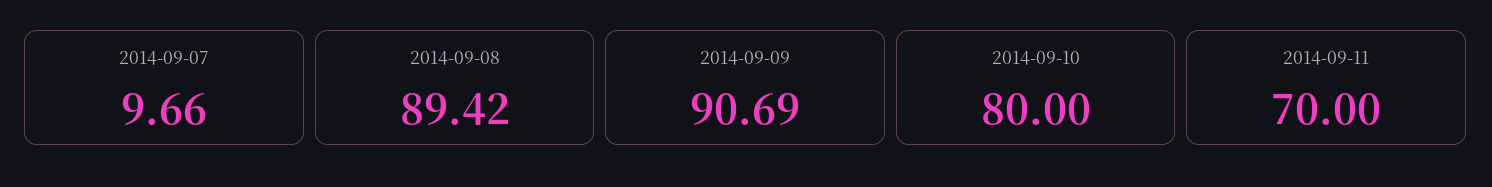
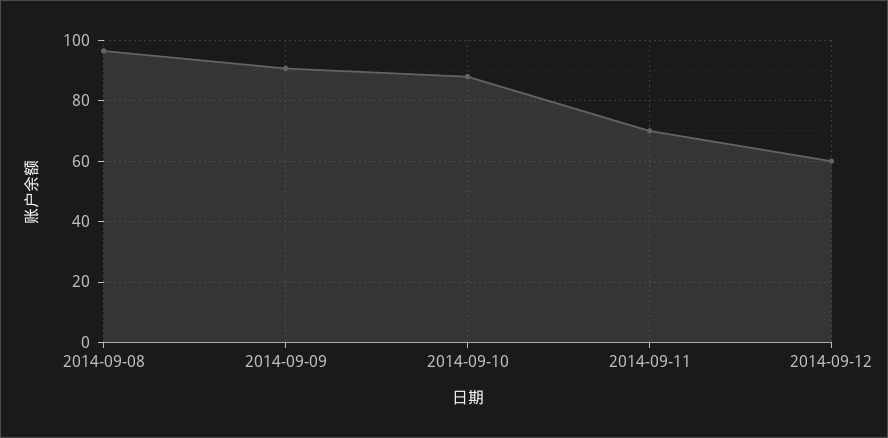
2014-09-07: 9.66 -> none
2014-09-08: 89.42 -> 96
2014-09-10: 80 -> 88
2014-09-12: none -> 60

